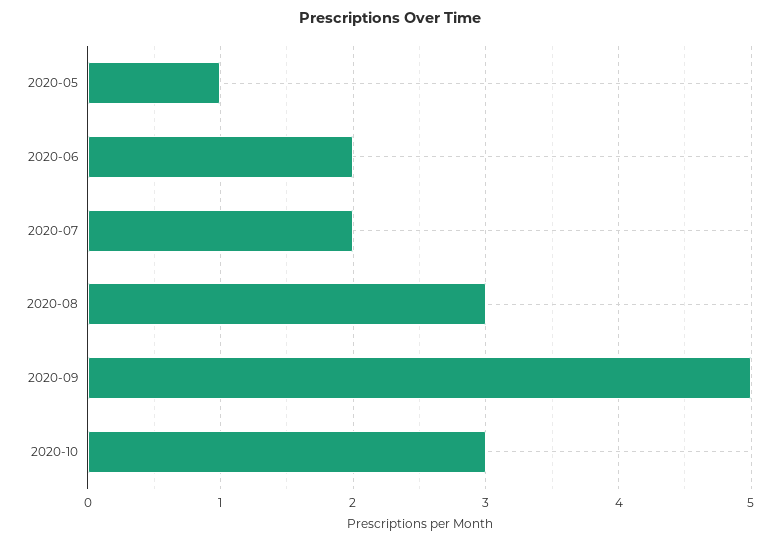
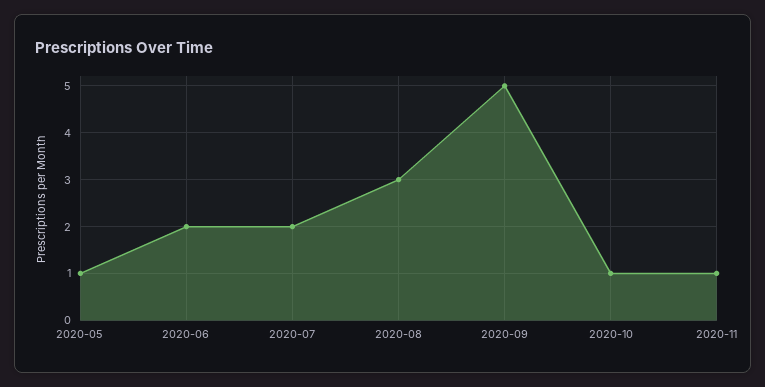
2020-10: 3 -> 1
2020-11: none -> 1

